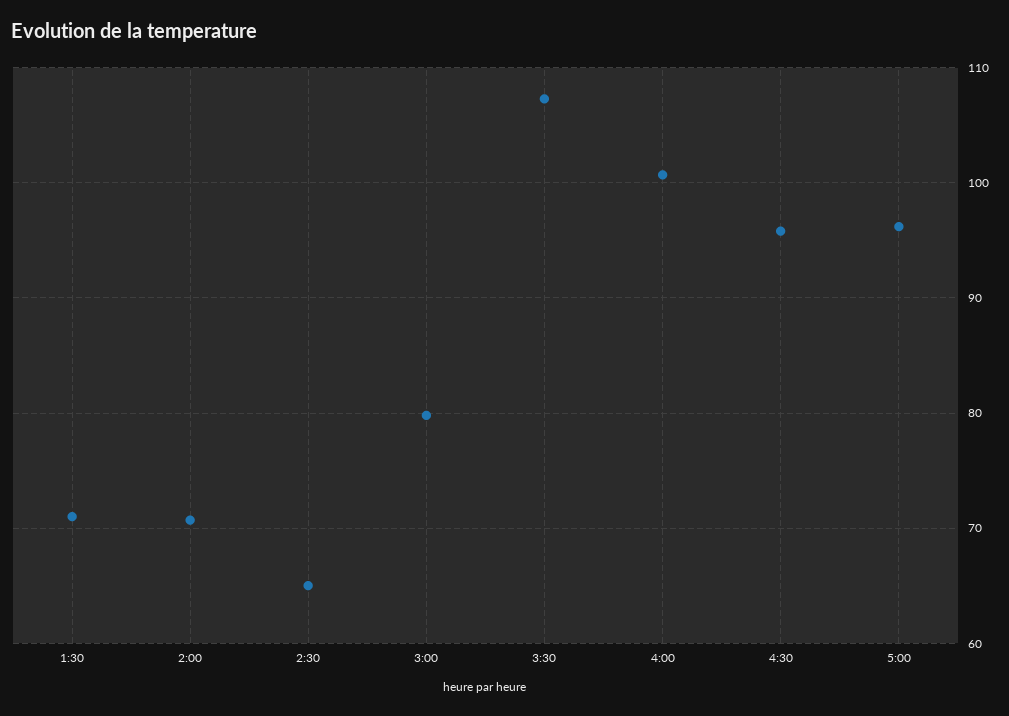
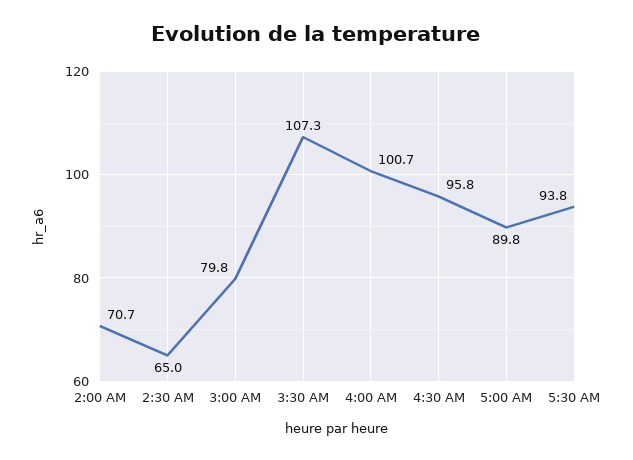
1:30: 71 -> none
5:00: 96 -> 89.8
5:30 AM: none -> 93.8

